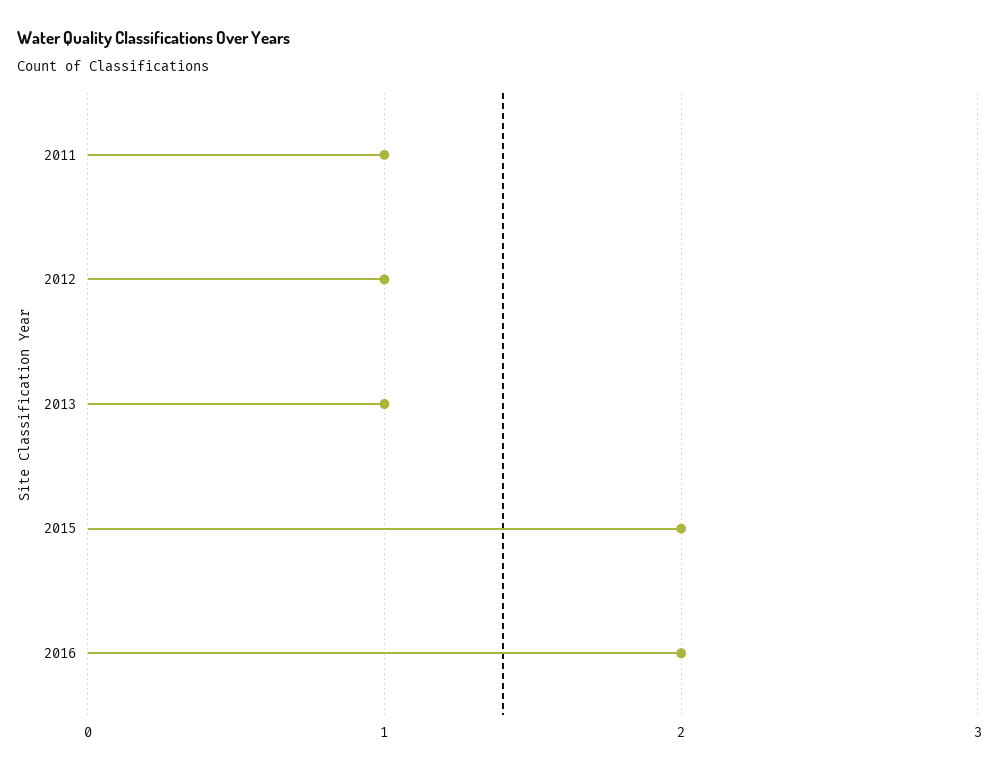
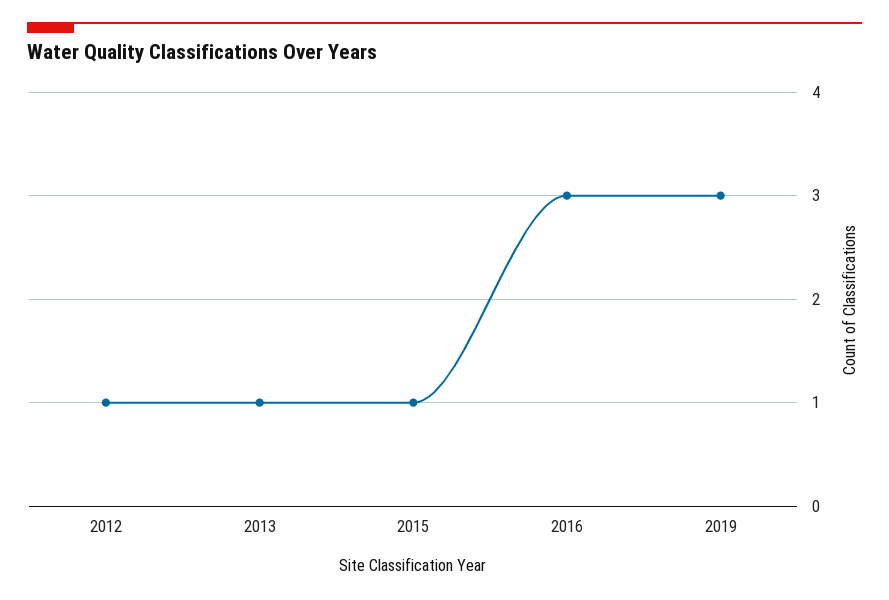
2011: 1 -> none
2015: 2 -> 1
2016: 2 -> 3
2019: none -> 3

